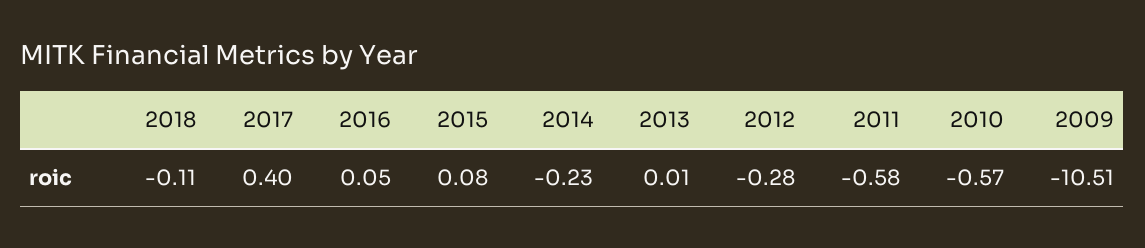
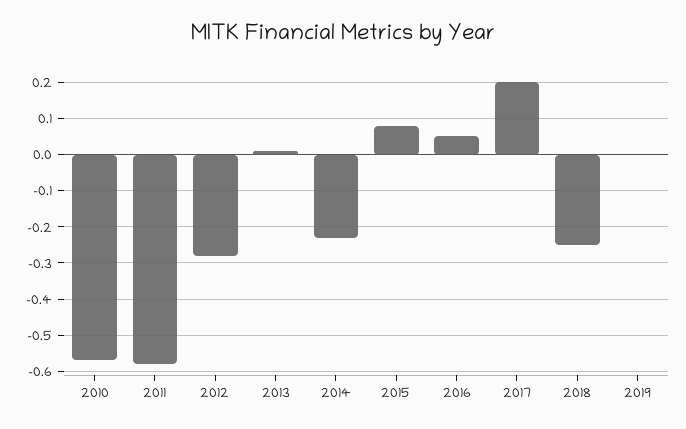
2018: -0.11 -> -0.25
2017: 0.4 -> 0.2
2009: -10.51 -> none
2019: none -> 0

